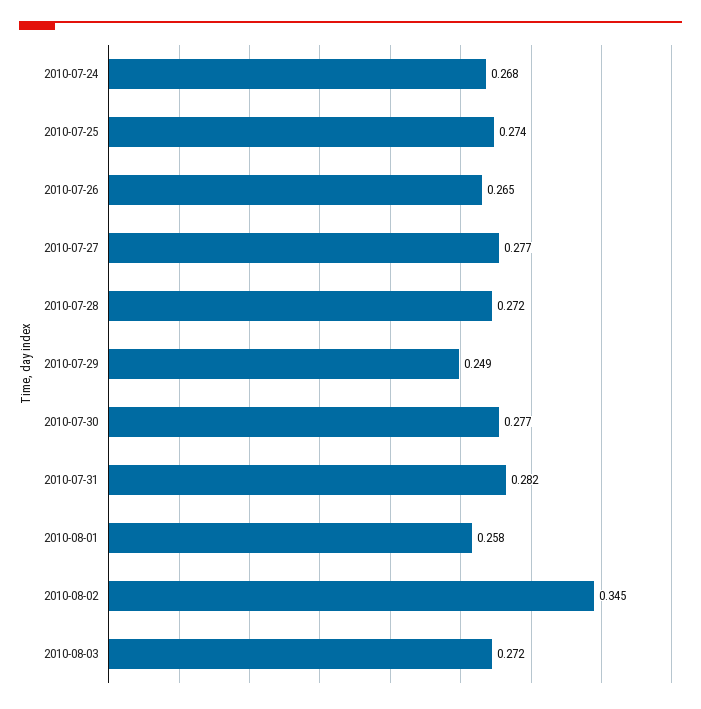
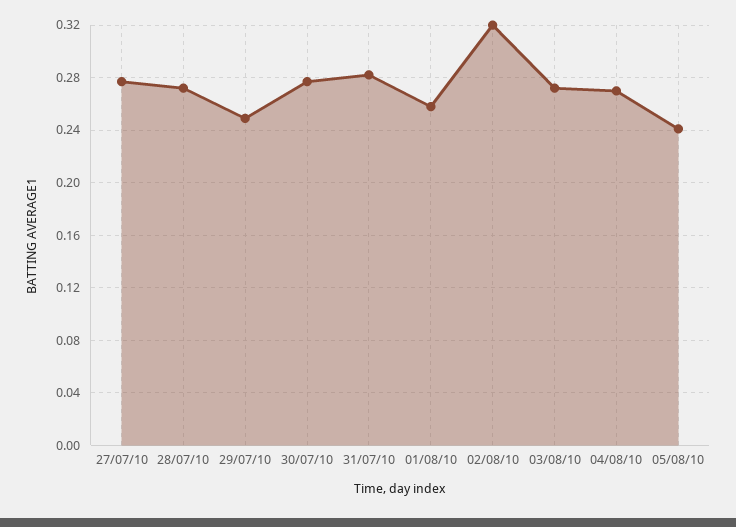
2010-07-24: 0.268 -> none
2010-07-25: 0.274 -> none
2010-07-26: 0.265 -> none
2010-08-02: 0.345 -> 0.32
04/08/10: none -> 0.27
05/08/10: none -> 0.24

